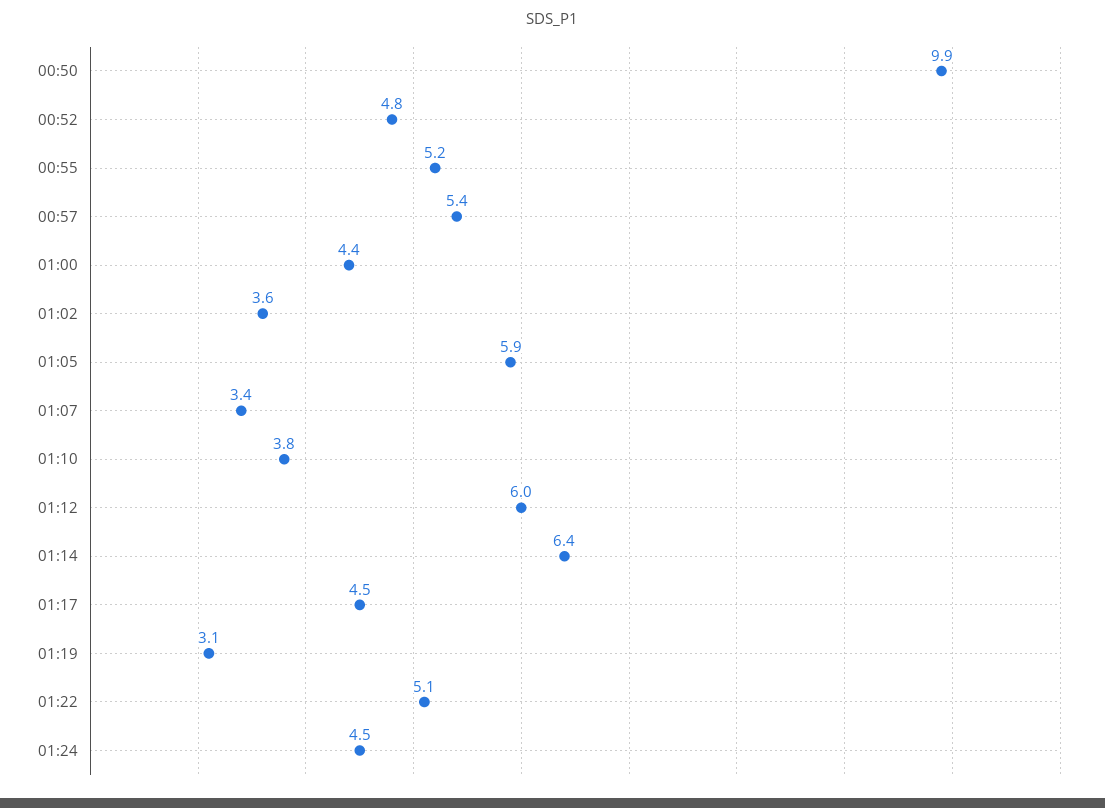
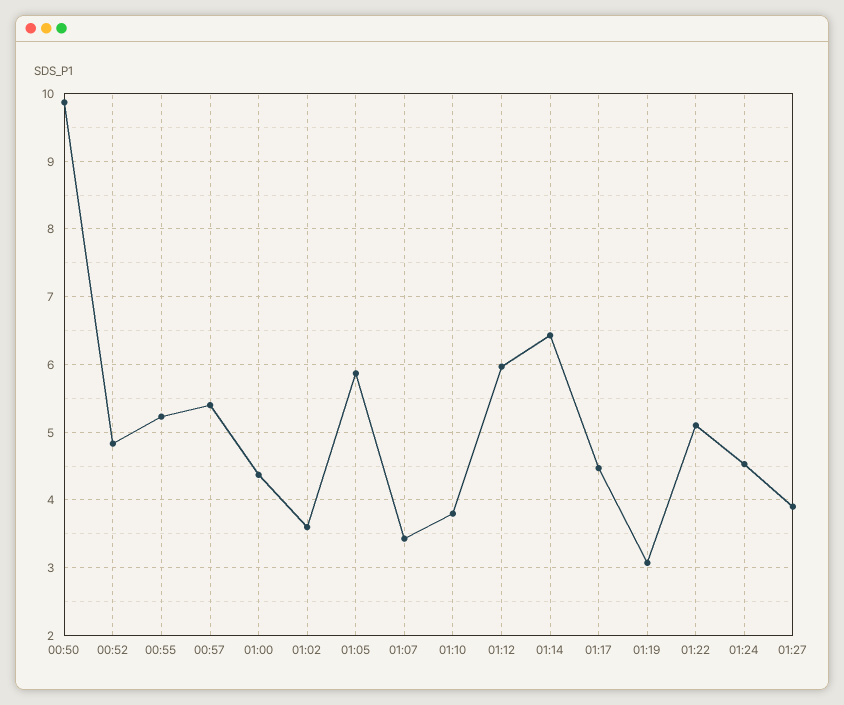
01:27: none -> 3.9

